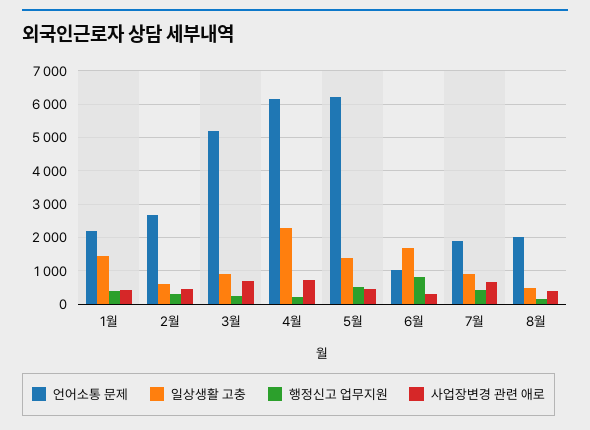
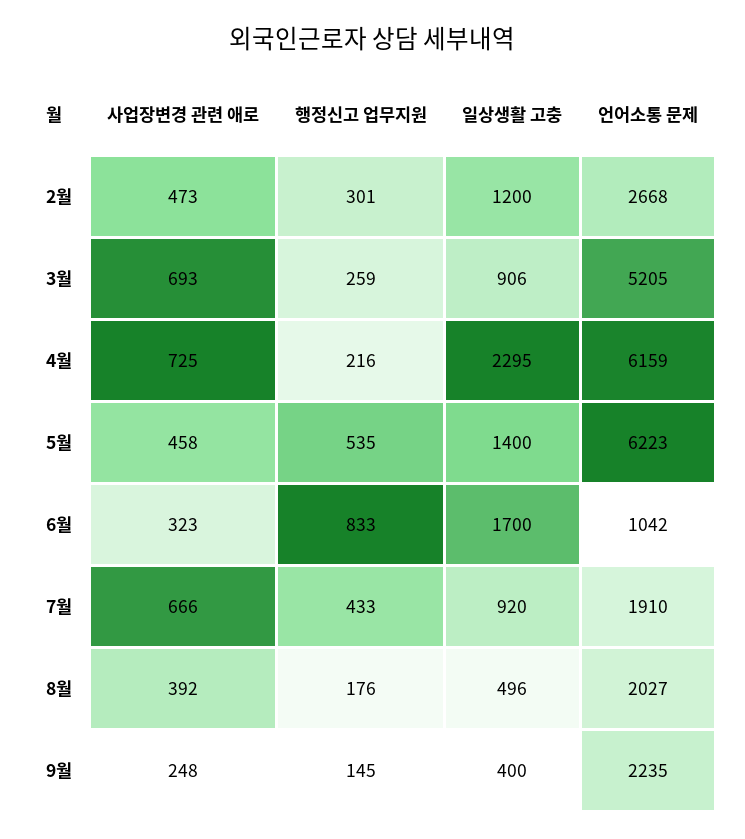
언어소통 문제, 1월: 2200 -> none
일상생활 고충, 1월: 1400 -> none
행정신고 업무지원, 1월: 400 -> none
사업장변경 관련 애로, 1월: 400 -> none
일상생활 고충, 2월: 600 -> 1200
사업장변경 관련 애로, 9월: none -> 248
행정신고 업무지원, 9월: none -> 145
일상생활 고충, 9월: none -> 400
언어소통 문제, 9월: none -> 2235

